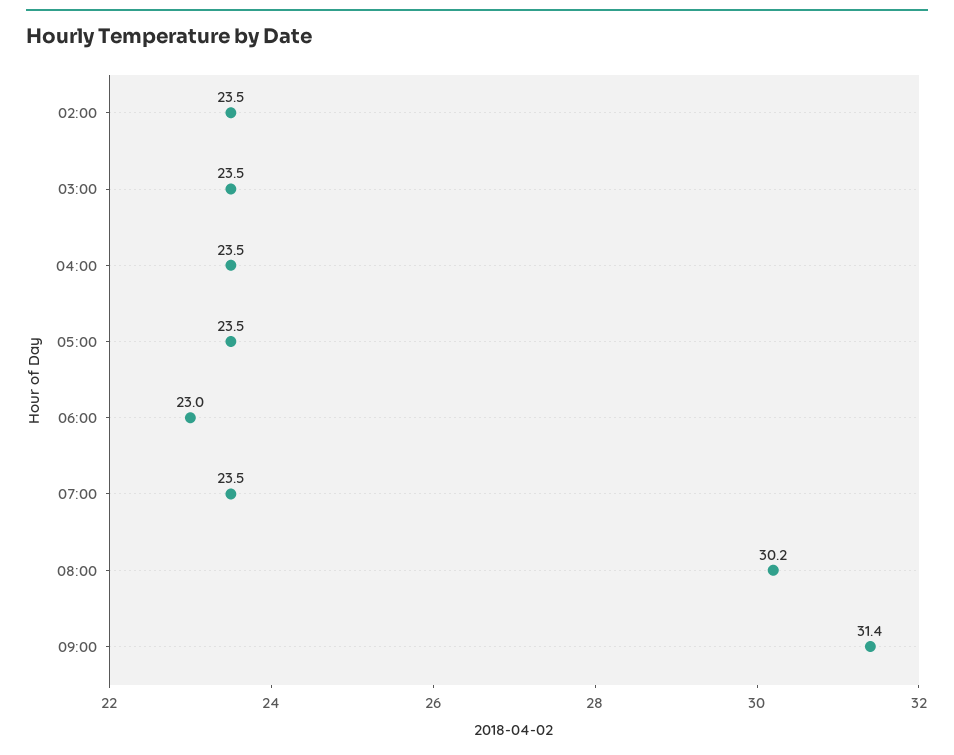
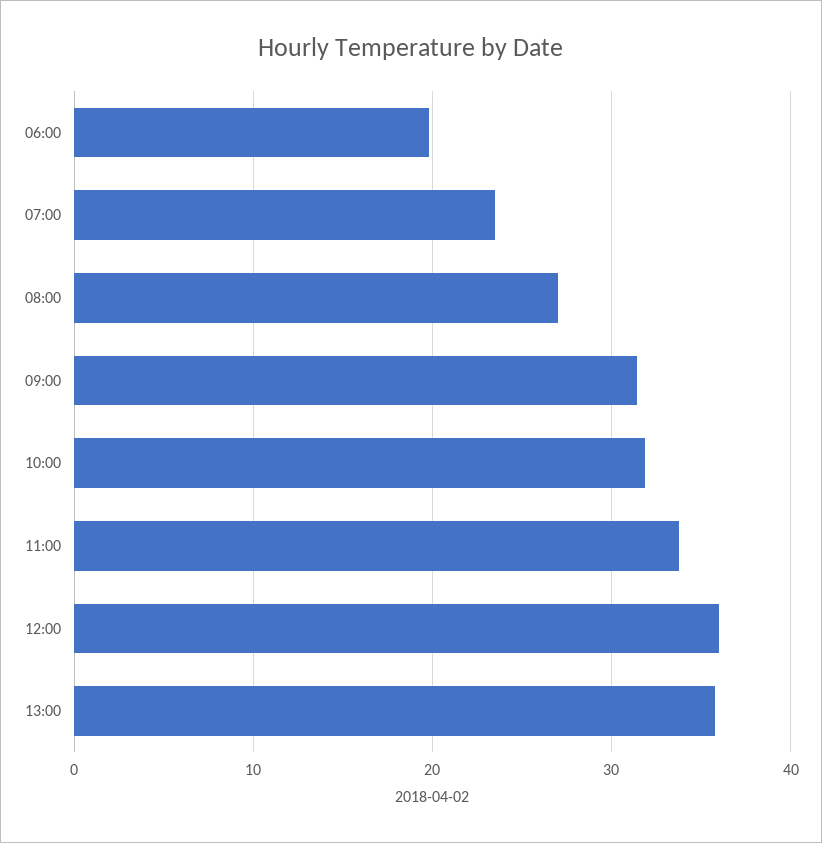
02:00: 23.5 -> none
03:00: 23.5 -> none
04:00: 23.5 -> none
05:00: 23.5 -> none
06:00: 23 -> 20
08:00: 30.2 -> 27
10:00: none -> 32
11:00: none -> 34
12:00: none -> 36
13:00: none -> 36

